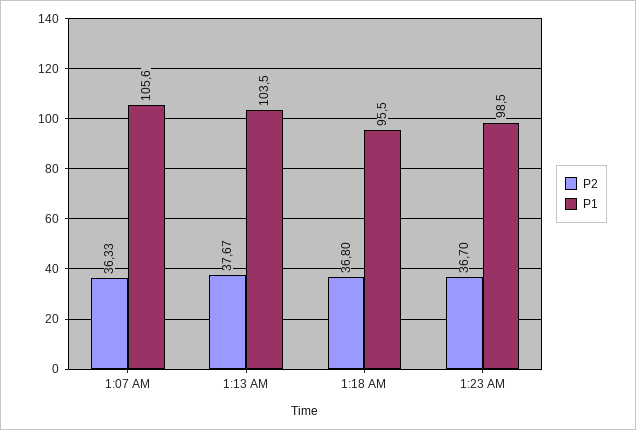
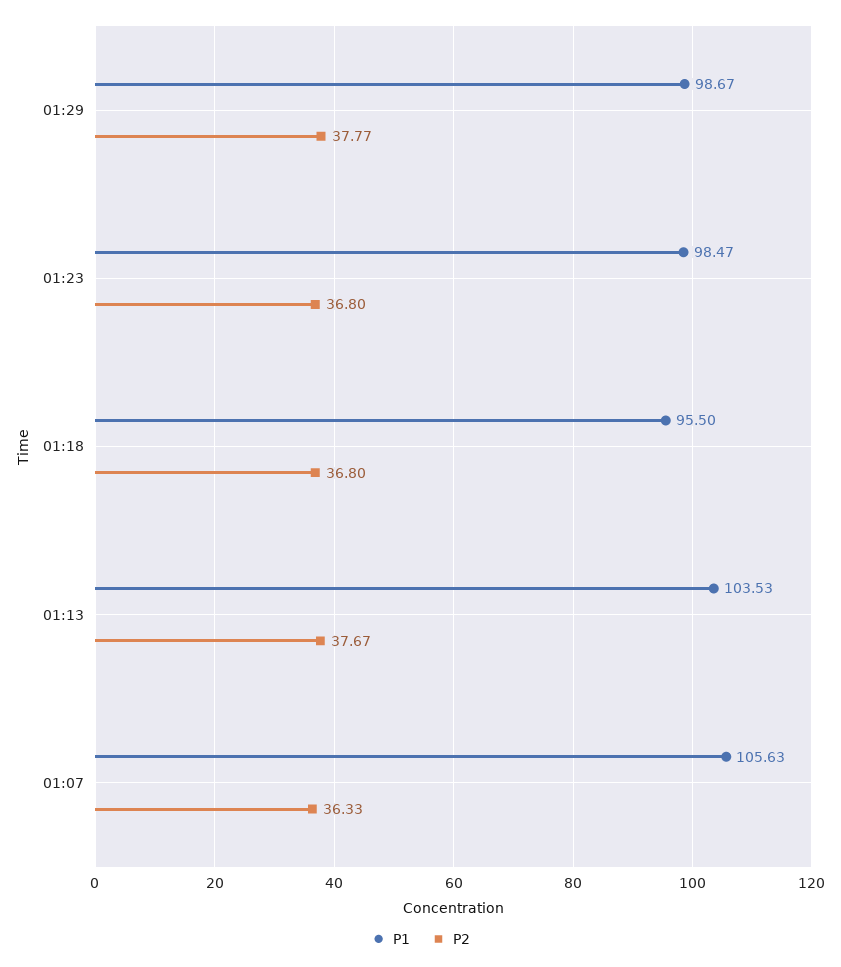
P2, 1:23 AM: 36.7 -> 36.8
P1, 01:29: none -> 98.67
P2, 01:29: none -> 37.77

